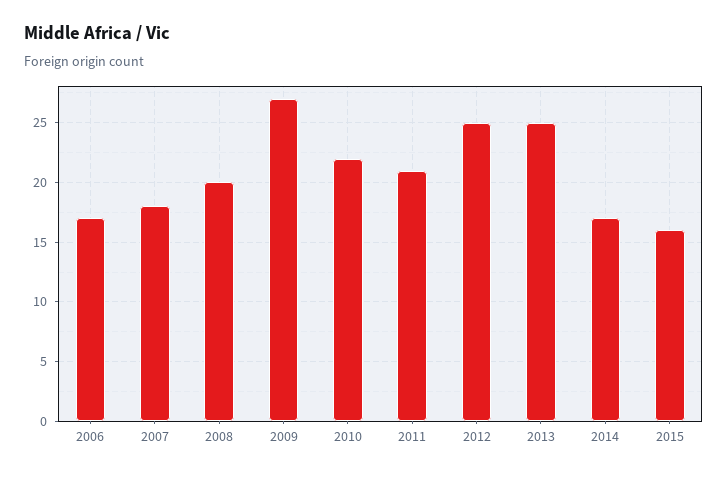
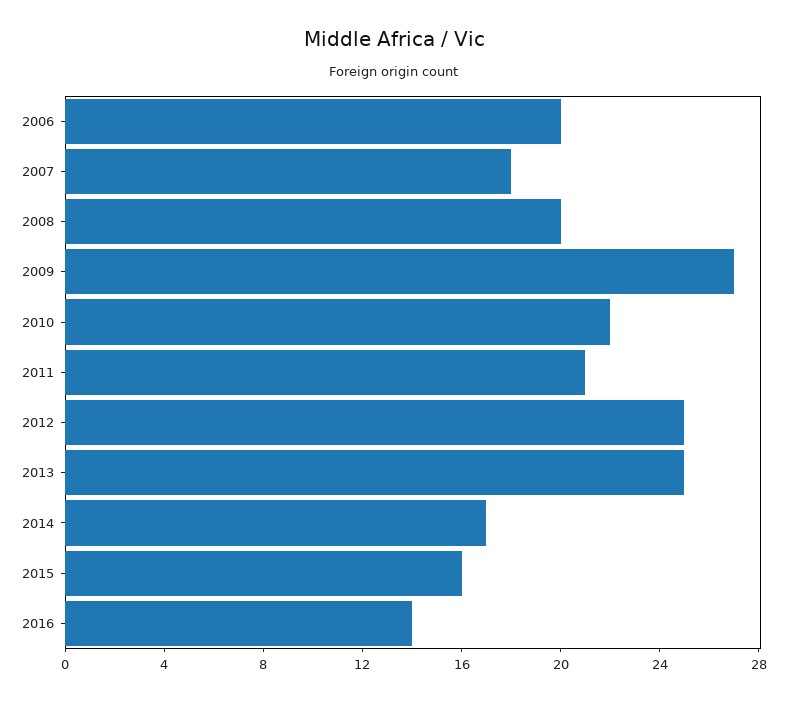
2006: 17 -> 20
2016: none -> 14

